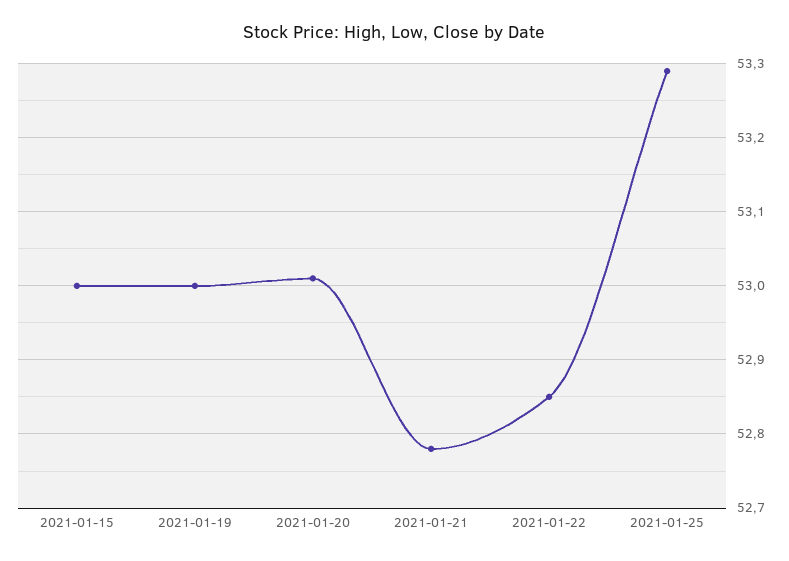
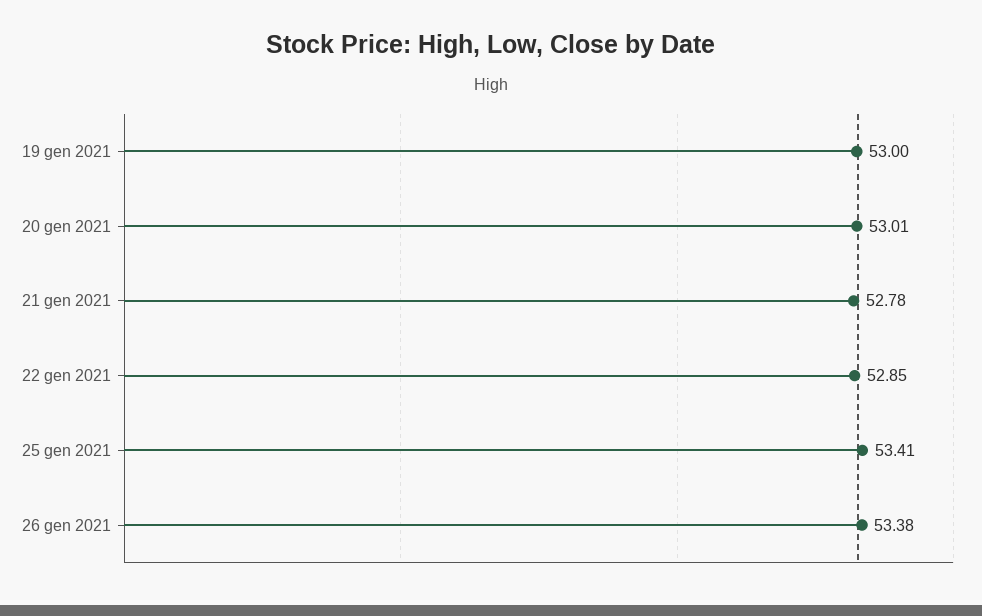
2021-01-15: 53 -> none
2021-01-25: 53.29 -> 53.41
26 gen 2021: none -> 53.38

